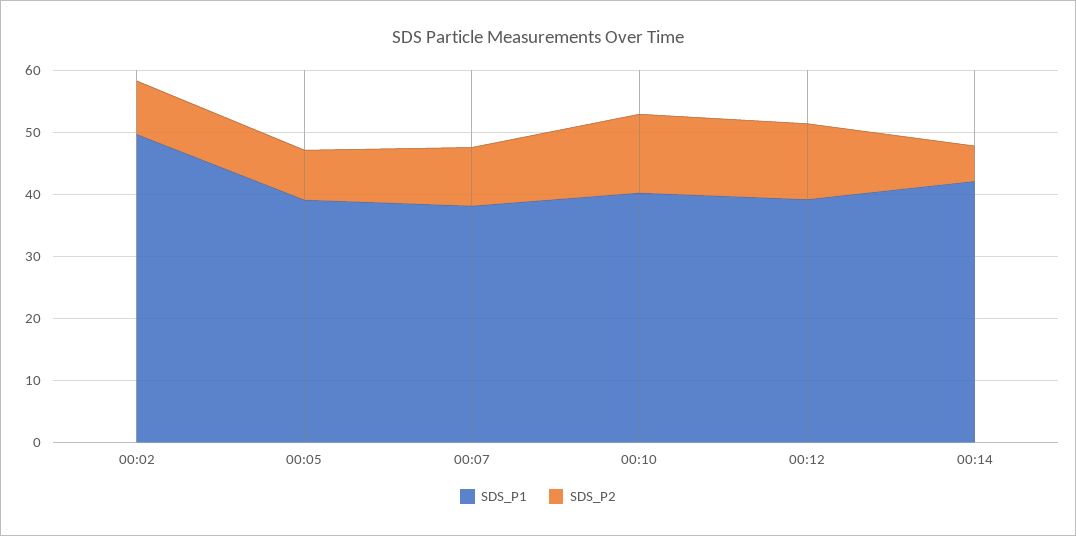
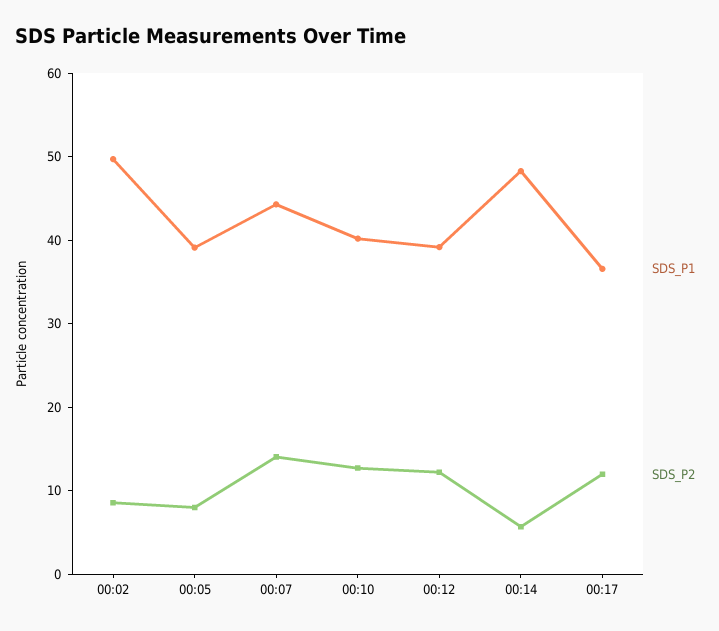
SDS_P1, 00:07: 38 -> 44
SDS_P2, 00:07: 10 -> 14
SDS_P1, 00:14: 42 -> 48
SDS_P1, 00:17: none -> 36
SDS_P2, 00:17: none -> 12

